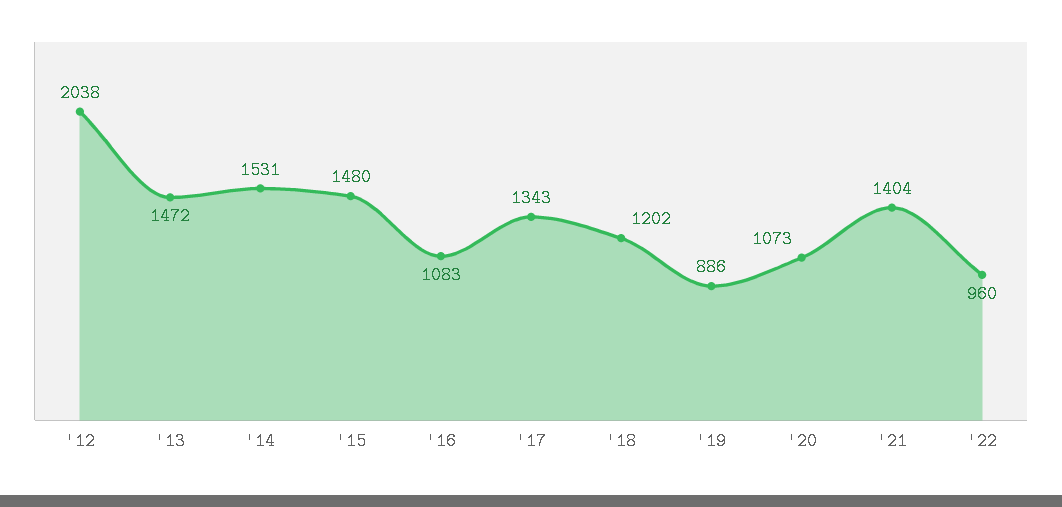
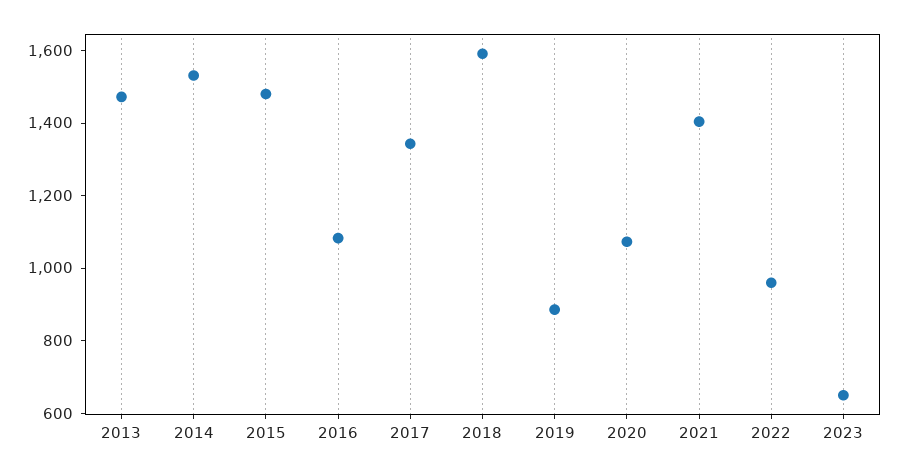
'12: 2038 -> none
'18: 1202 -> 1600
2023: none -> 650

